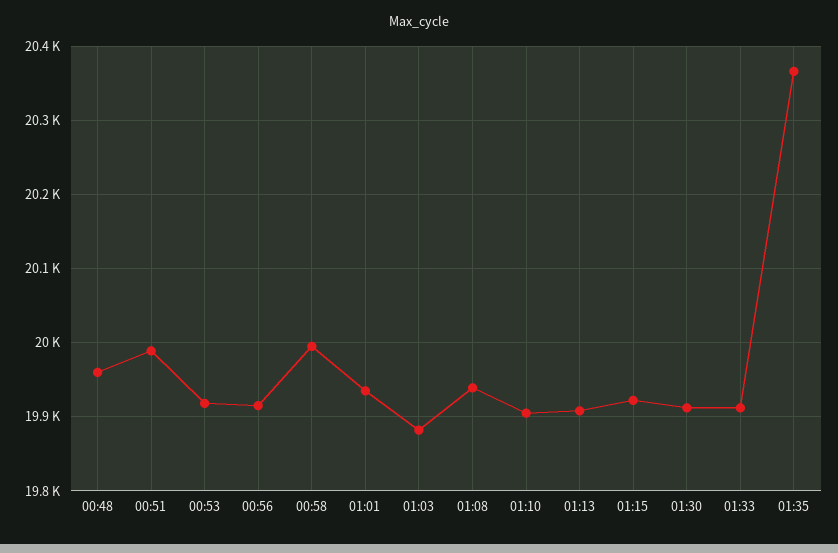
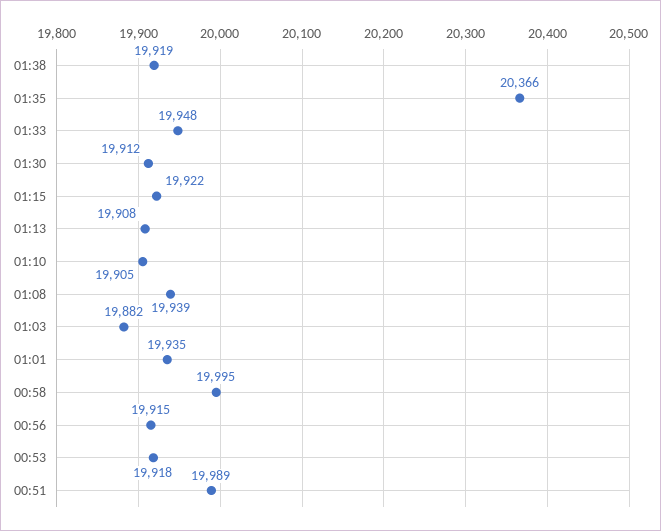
00:48: 19960 -> none
01:33: 19910 -> 19948
01:38: none -> 19919

